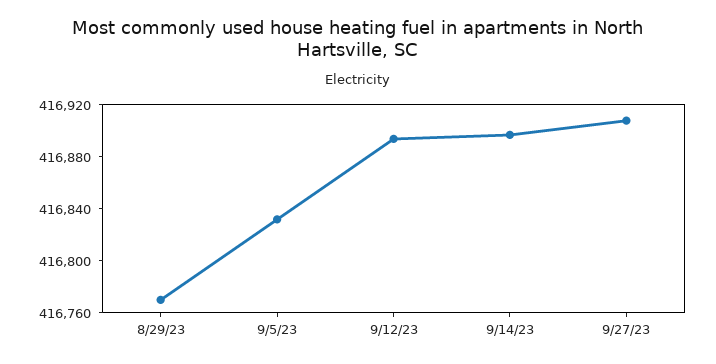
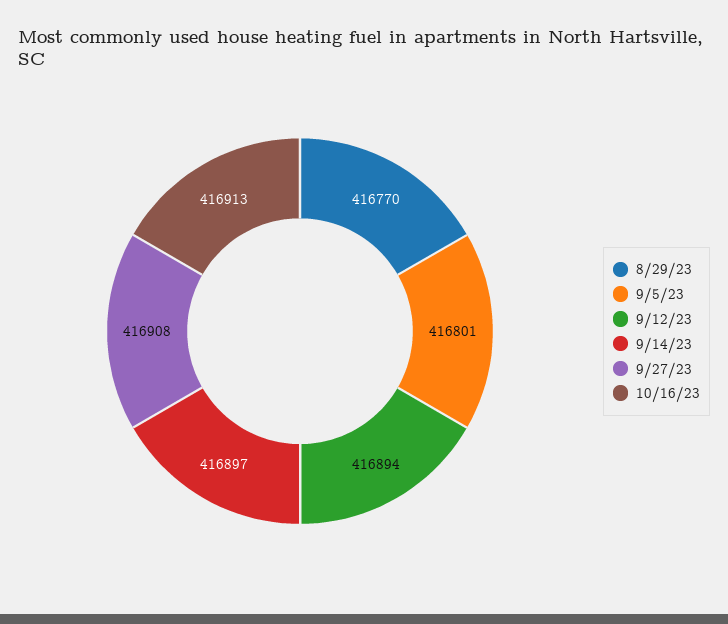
9/5/23: 416830 -> 416801
10/16/23: none -> 416913

